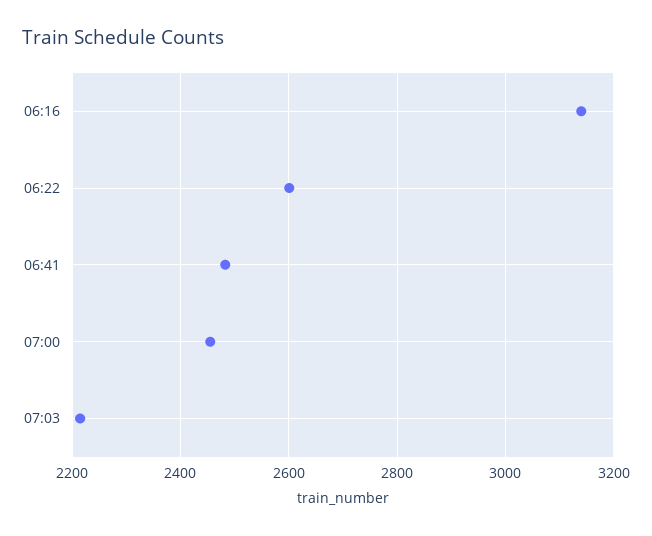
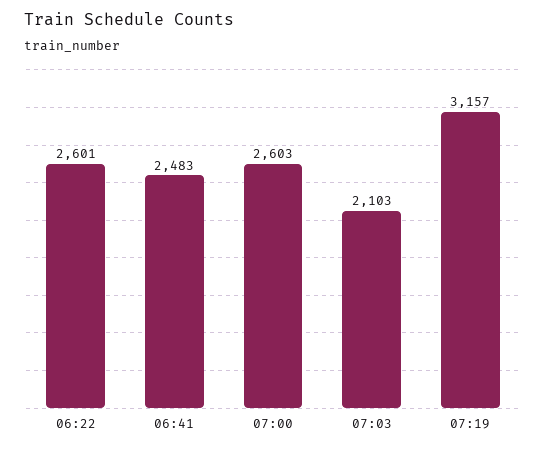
06:16: 3140 -> none
07:00: 2460 -> 2603
07:03: 2220 -> 2103
07:19: none -> 3157

